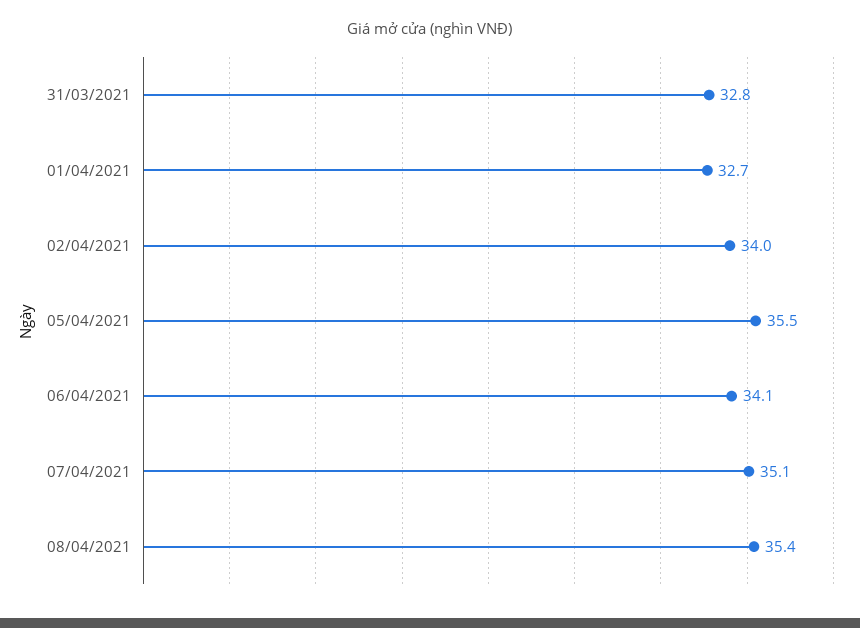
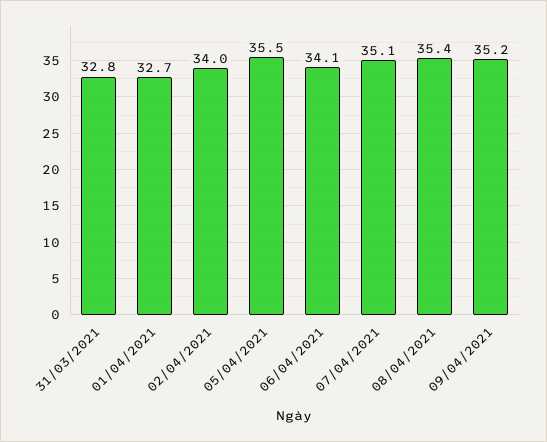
09/04/2021: none -> 35.2

